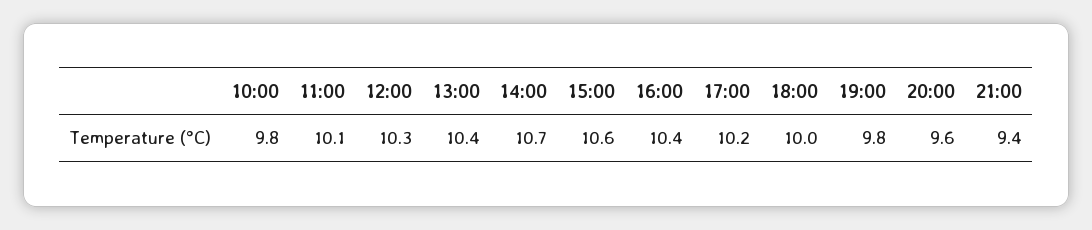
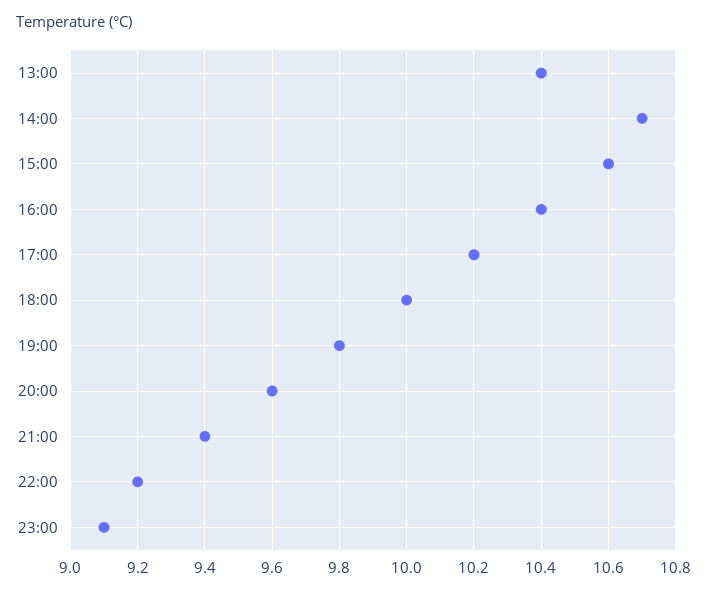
10:00: 9.8 -> none
11:00: 10.1 -> none
12:00: 10.3 -> none
22:00: none -> 9.2
23:00: none -> 9.1

